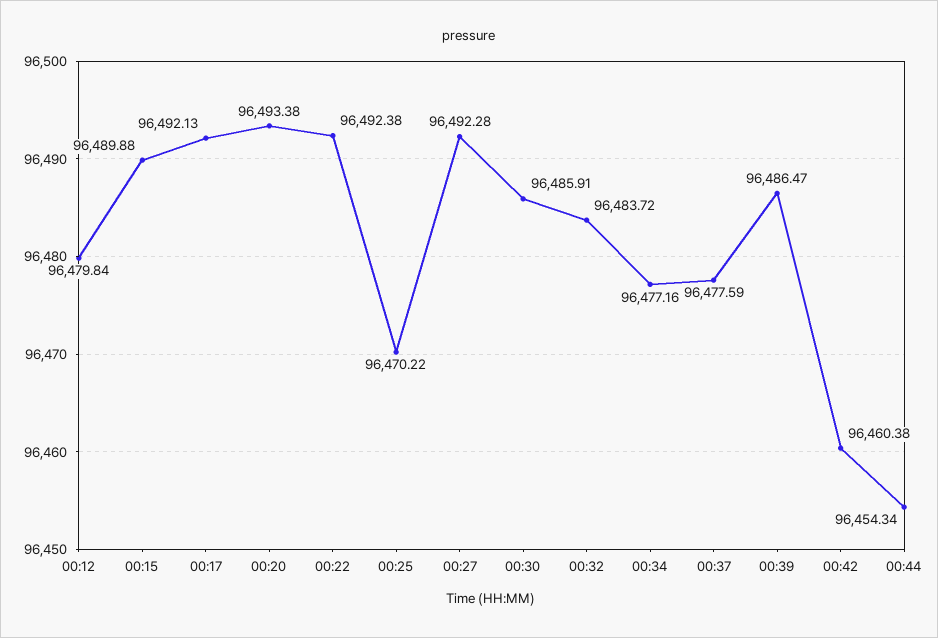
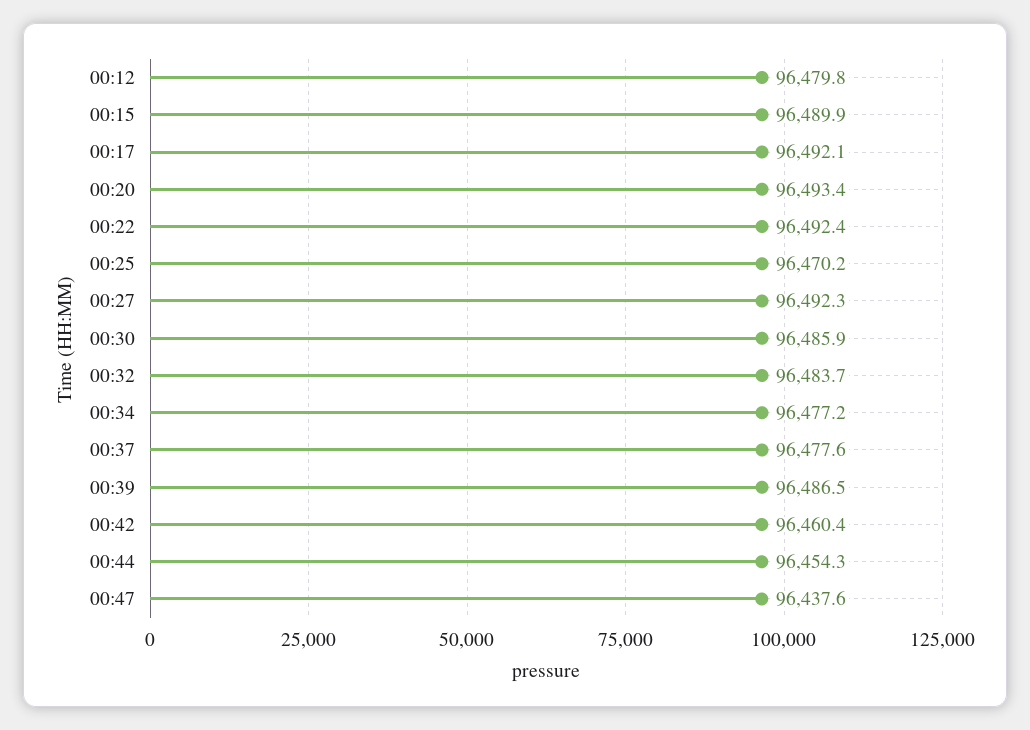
00:47: none -> 96437.6

